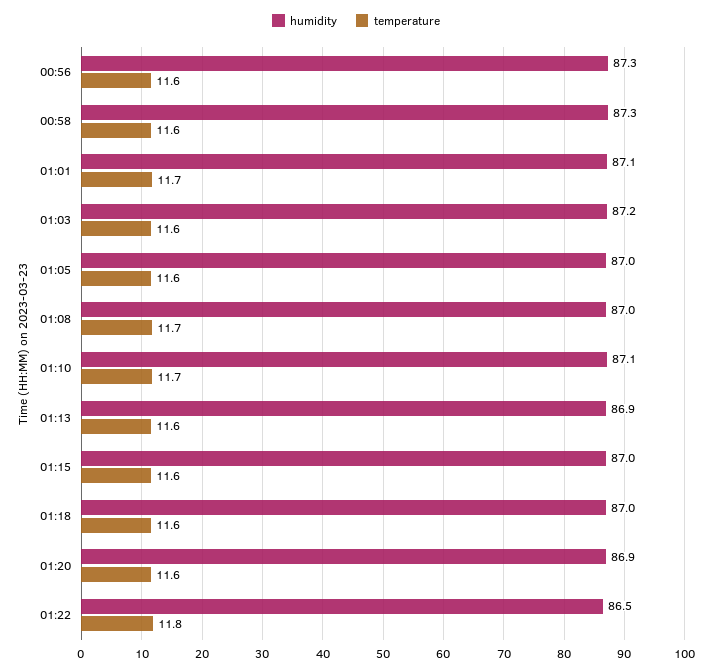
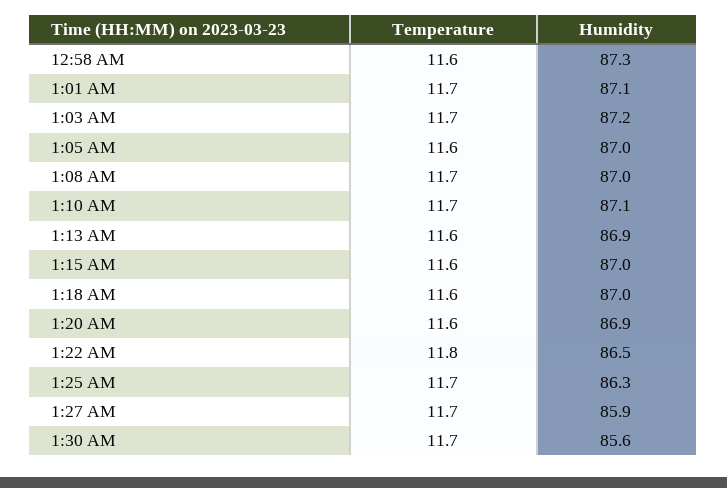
humidity, 00:56: 87.3 -> none
temperature, 00:56: 11.6 -> none
temperature, 01:03: 11.6 -> 11.7
temperature, 1:25 AM: none -> 11.7
humidity, 1:25 AM: none -> 86.3
temperature, 1:27 AM: none -> 11.7
humidity, 1:27 AM: none -> 85.9
temperature, 1:30 AM: none -> 11.7
humidity, 1:30 AM: none -> 85.6

